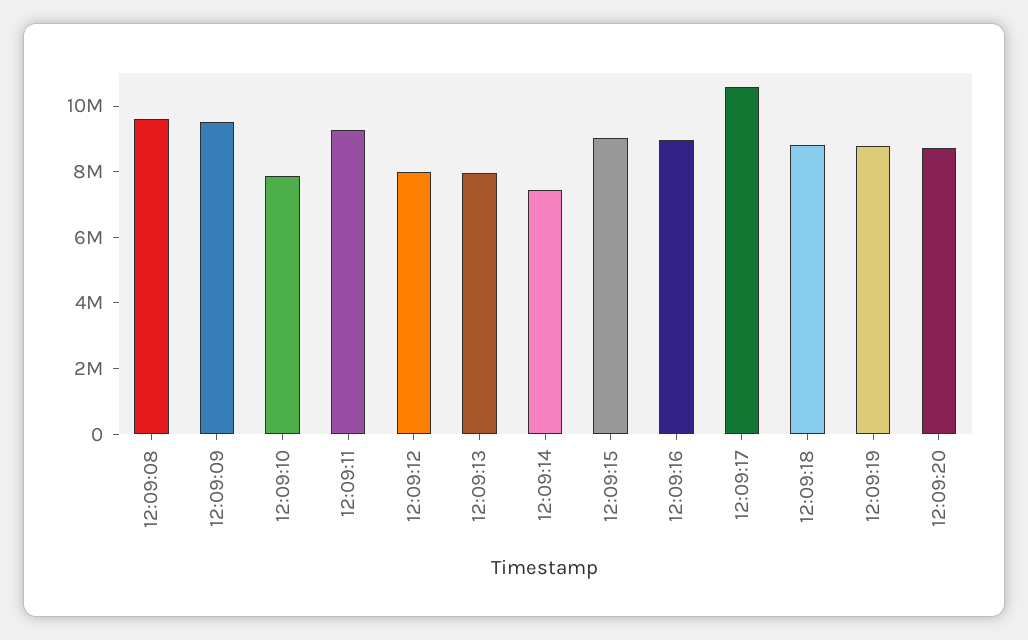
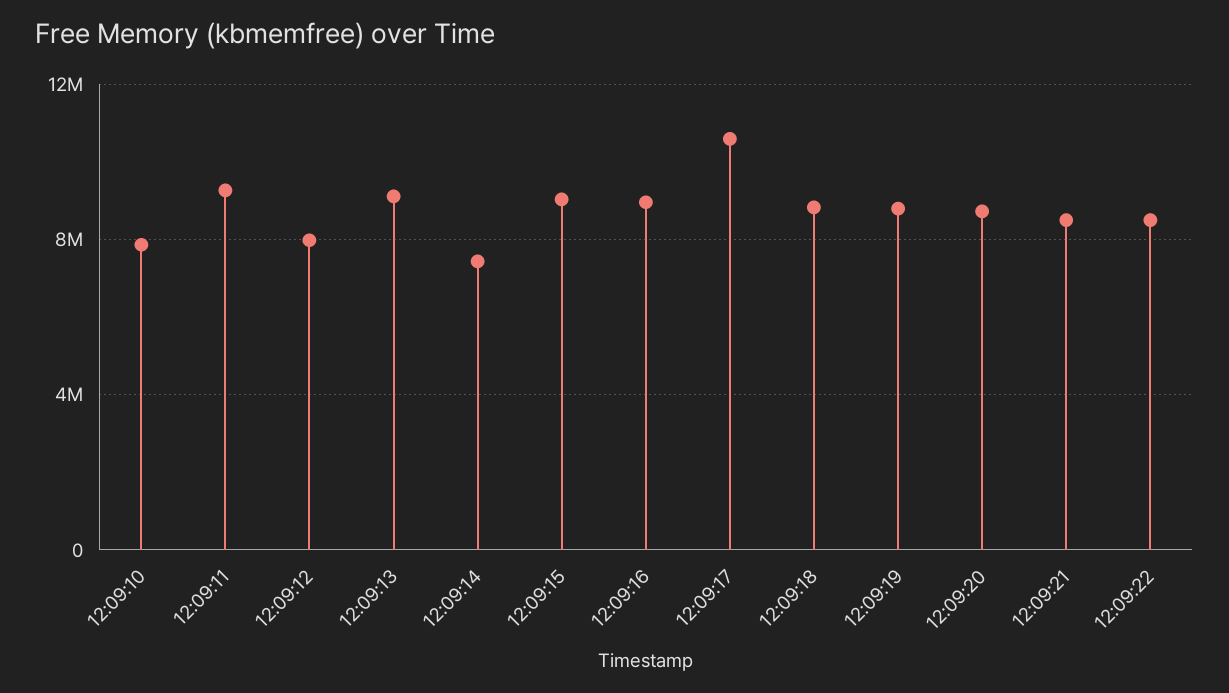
12:09:08: 9500000 -> none
12:09:09: 9500000 -> none
12:09:13: 8000000 -> 9000000
12:09:21: none -> 8500000
12:09:22: none -> 8500000

